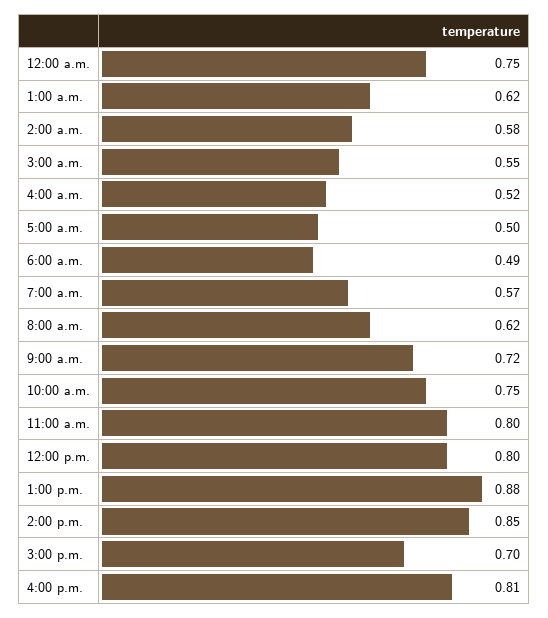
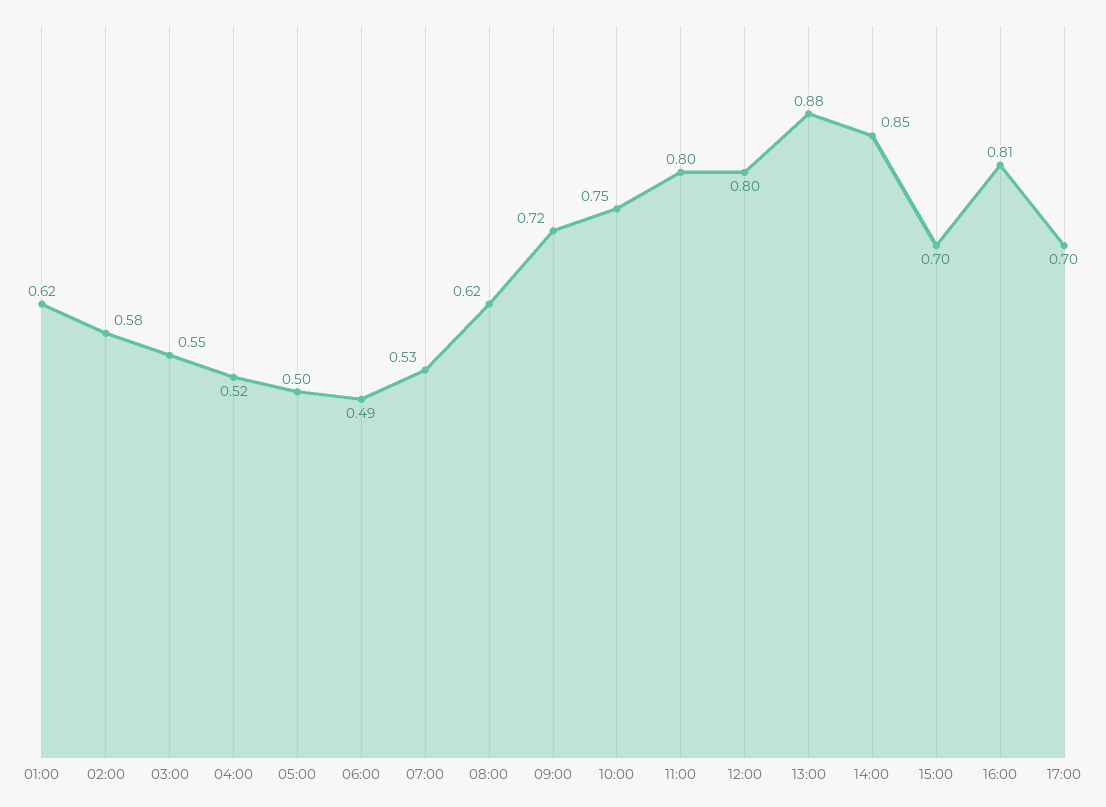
12:00 a.m.: 0.75 -> none
7:00 a.m.: 0.57 -> 0.53
17:00: none -> 0.7

